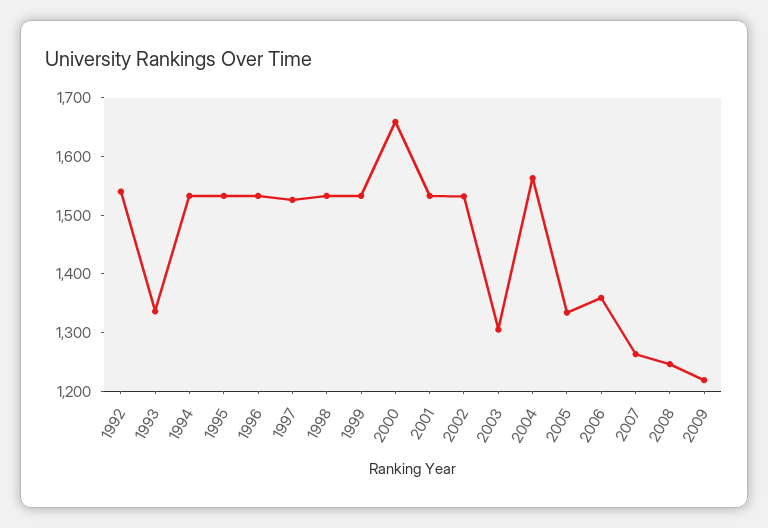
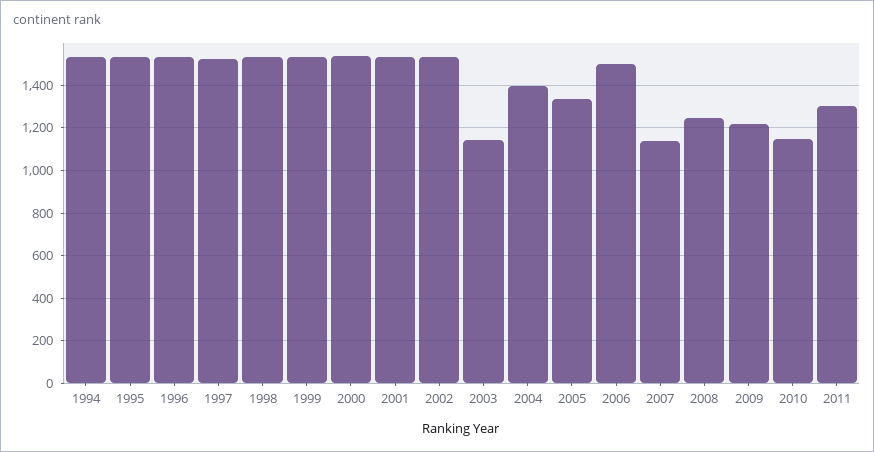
1992: 1540 -> none
1993: 1340 -> none
2000: 1660 -> 1550
2003: 1300 -> 1150
2004: 1560 -> 1400
2006: 1360 -> 1500
2007: 1260 -> 1150
2010: none -> 1150
2011: none -> 1300

